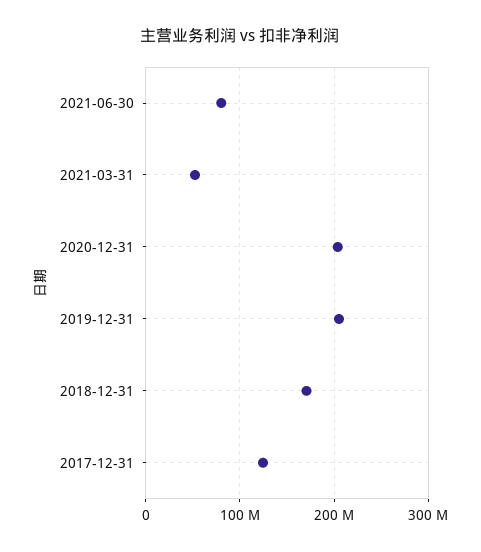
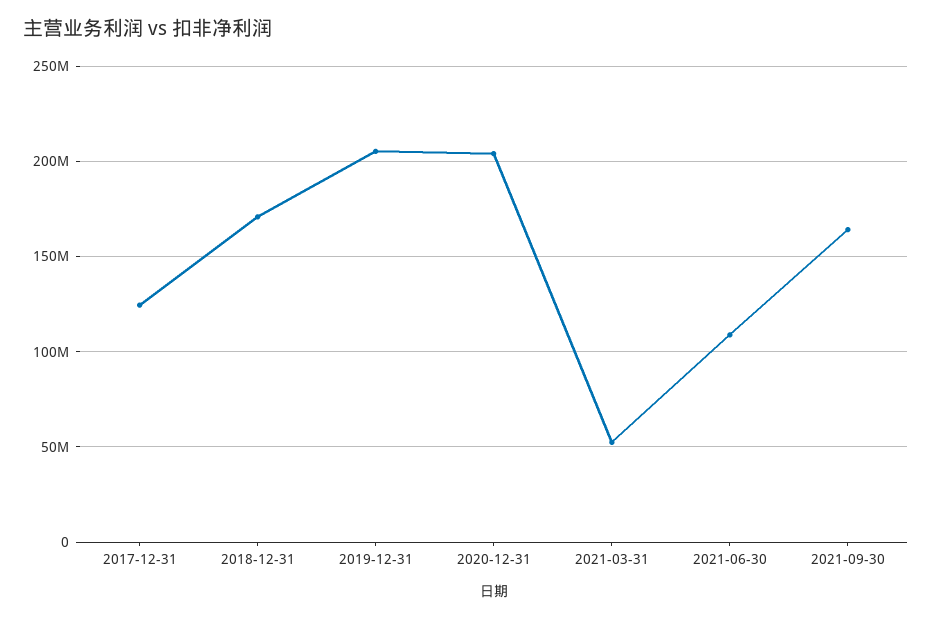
2021-06-30: 80000000 -> 110000000
2021-09-30: none -> 165000000

